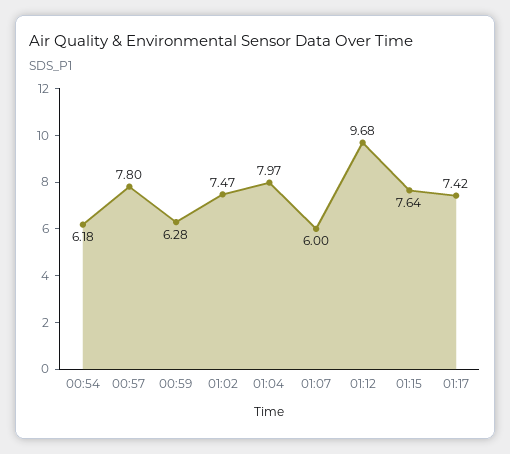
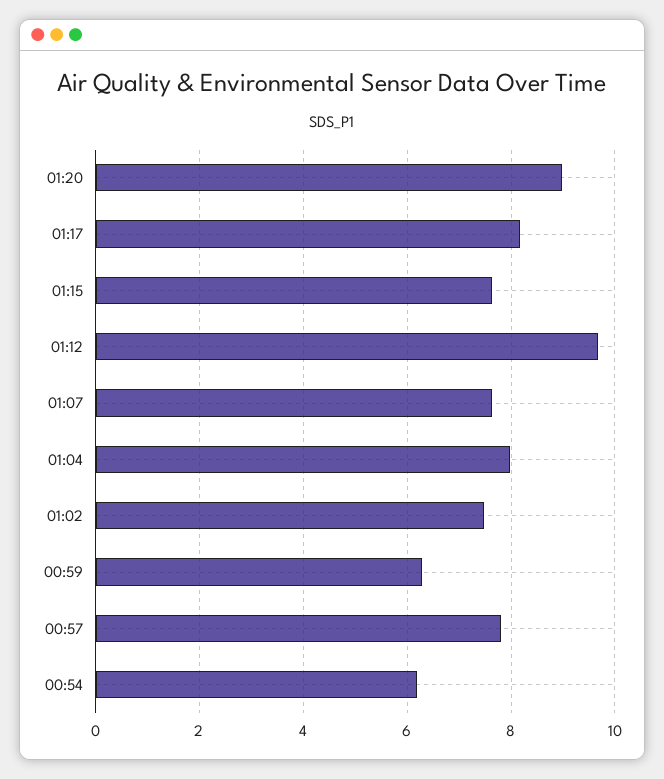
01:07: 6 -> 7.6
01:17: 7.42 -> 8.2
01:20: none -> 9

